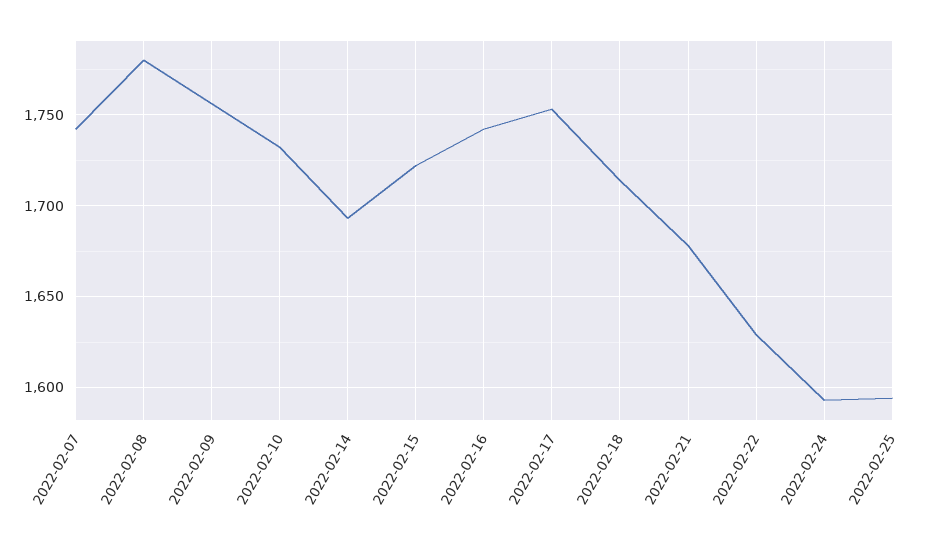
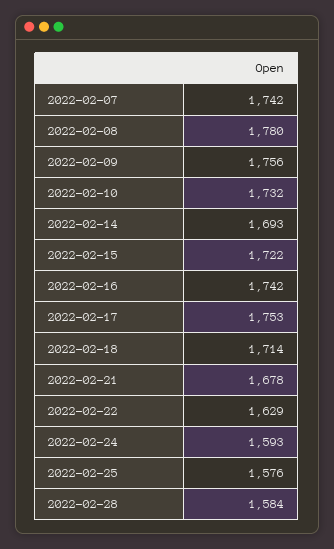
2022-02-25: 1595 -> 1576
2022-02-28: none -> 1584

